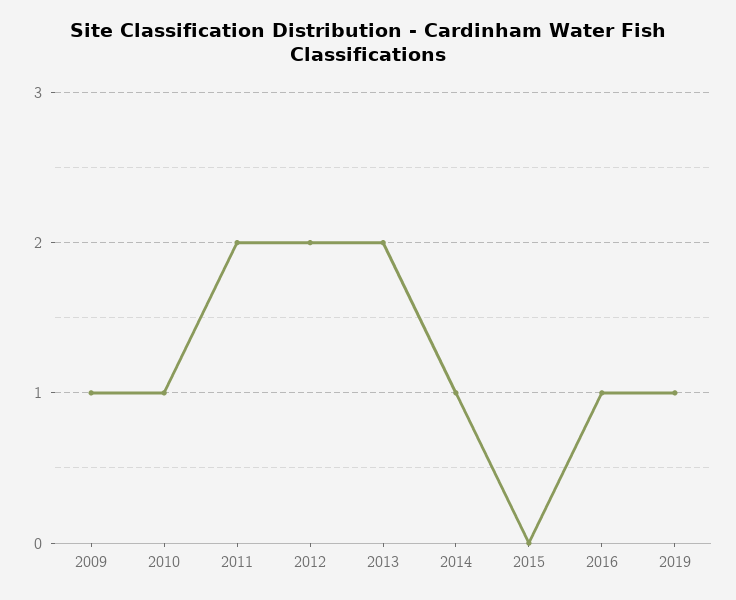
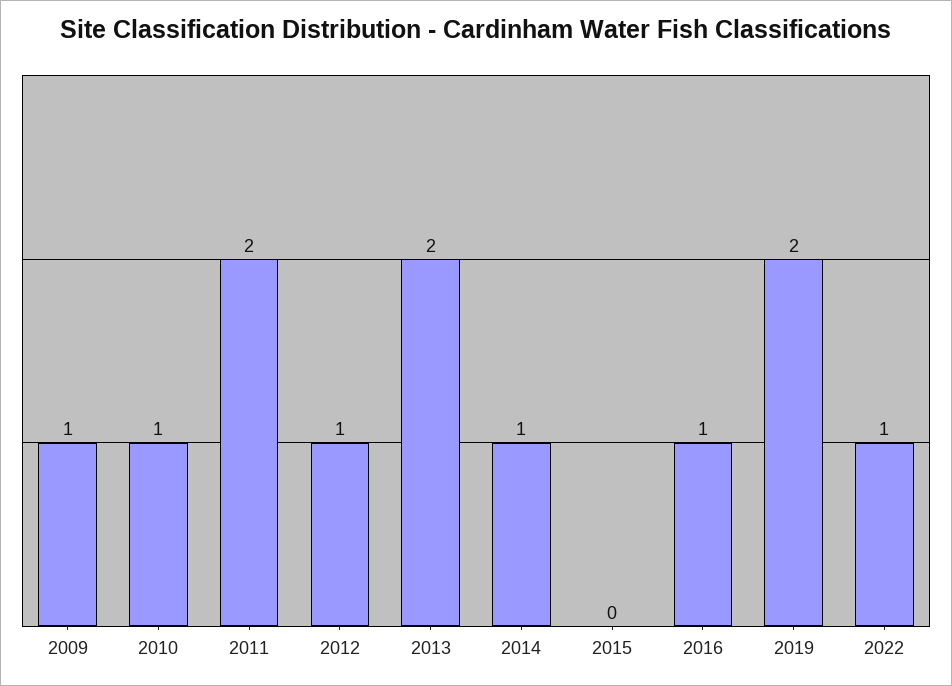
2012: 2 -> 1
2019: 1 -> 2
2022: none -> 1

